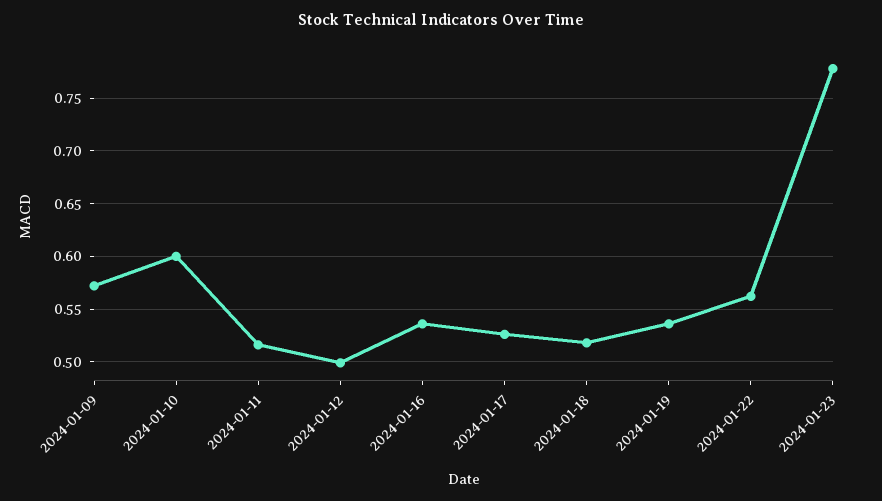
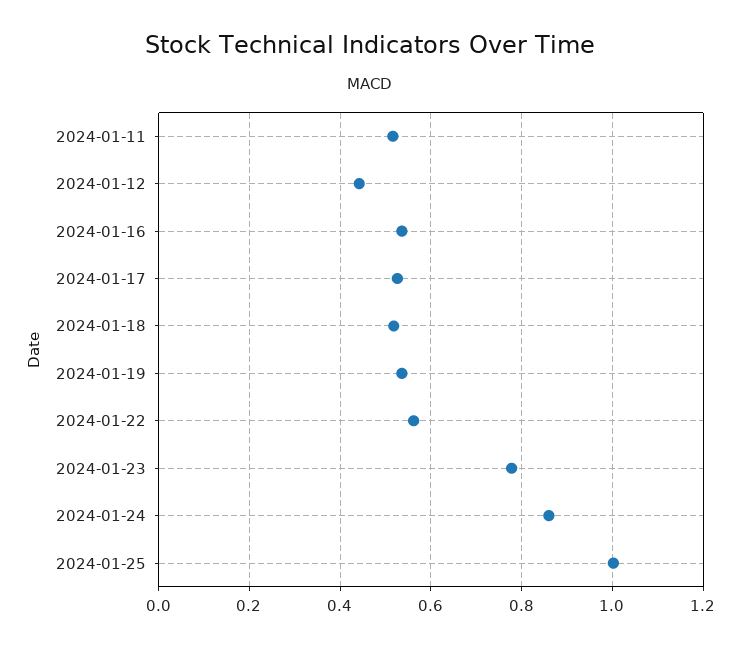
2024-01-09: 0.57 -> none
2024-01-10: 0.6 -> none
2024-01-12: 0.5 -> 0.44
2024-01-24: none -> 0.86
2024-01-25: none -> 1

